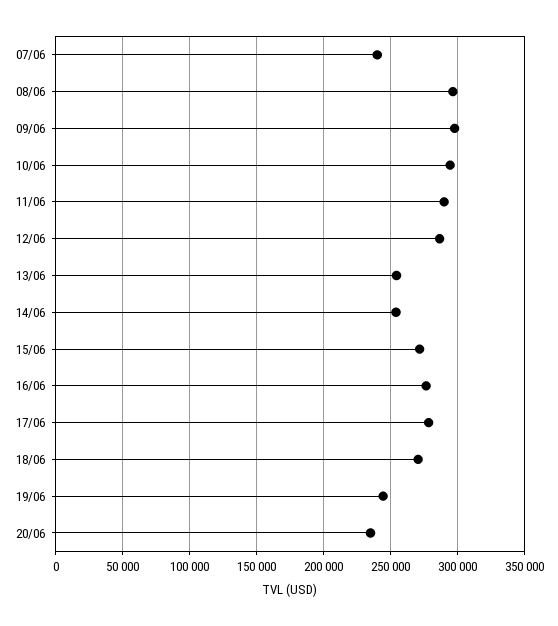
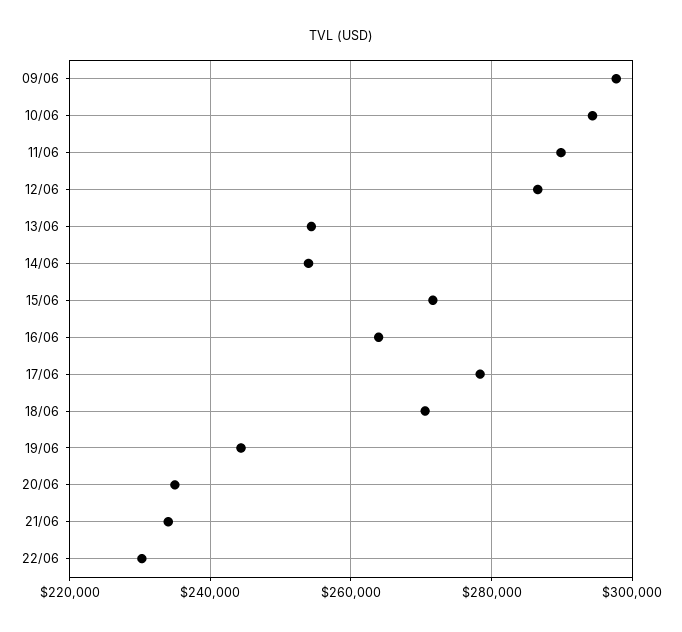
07/06: 240000 -> none
08/06: 295000 -> none
16/06: 275000 -> 264000
21/06: none -> 234000
22/06: none -> 230000

